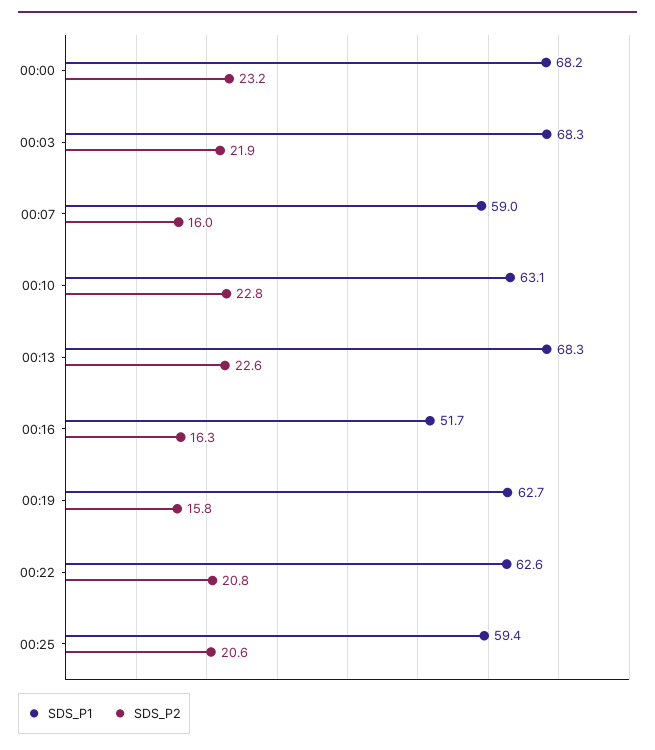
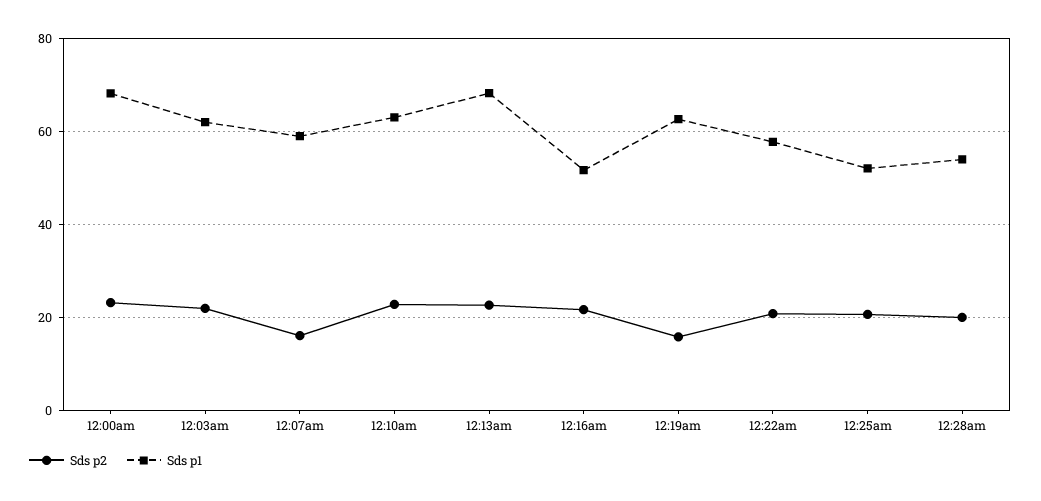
SDS_P1, 00:03: 68.3 -> 62
SDS_P2, 00:16: 16.3 -> 22
SDS_P1, 00:22: 62.6 -> 58
SDS_P1, 00:25: 59.4 -> 52
SDS_P2, 12:28am: none -> 20
SDS_P1, 12:28am: none -> 54

